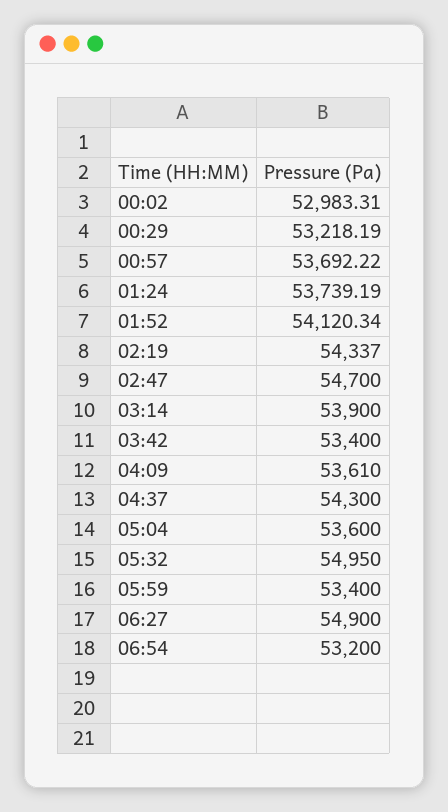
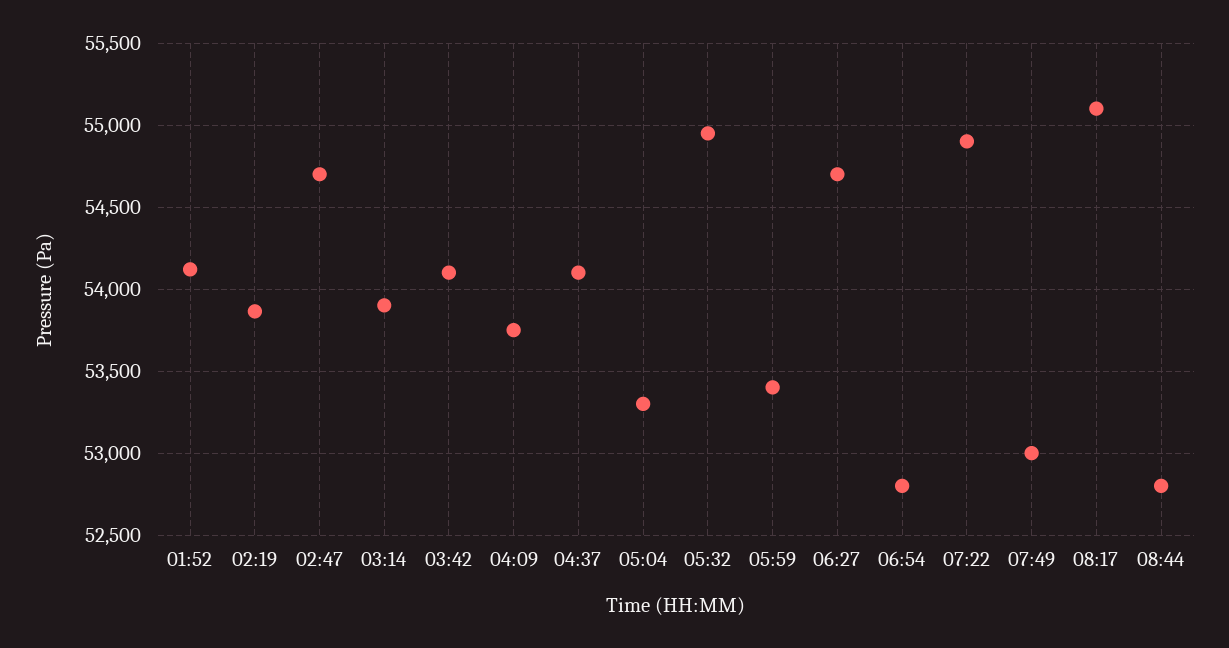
00:02: 52983.31 -> none
00:29: 53218.19 -> none
00:57: 53692.22 -> none
01:24: 53739.19 -> none
02:19: 54337 -> 53850
03:42: 53400 -> 54100
04:09: 53610 -> 53750
04:37: 54300 -> 54100
05:04: 53600 -> 53300
06:27: 54900 -> 54700
06:54: 53200 -> 52800
07:22: none -> 54900
07:49: none -> 53000
08:17: none -> 55100
08:44: none -> 52800

